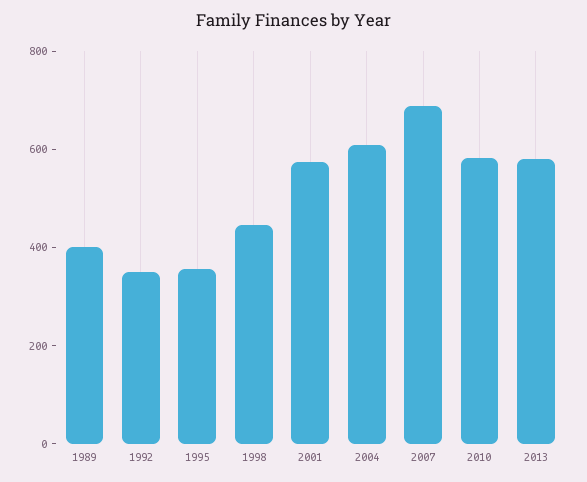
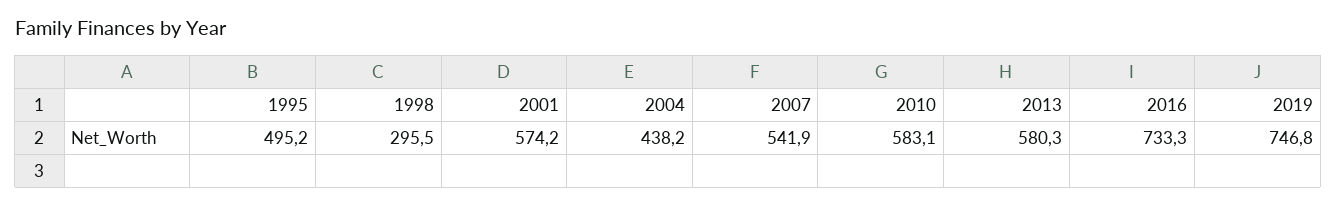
1989: 400 -> none
1992: 350 -> none
1995: 350 -> 495.2
1998: 450 -> 295.5
2004: 600 -> 438.2
2007: 700 -> 541.9
2016: none -> 733.3
2019: none -> 746.8

